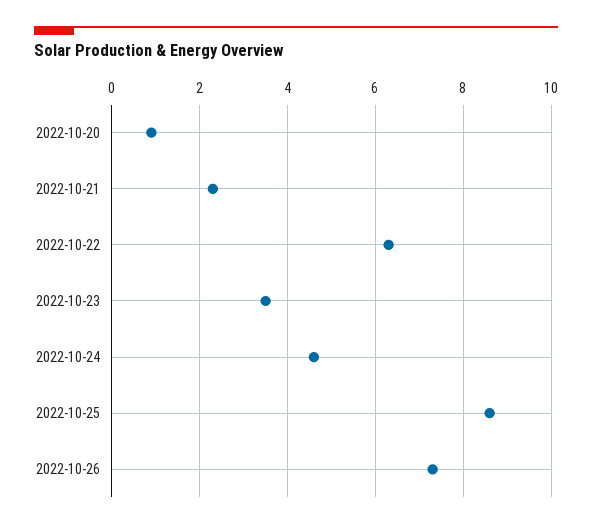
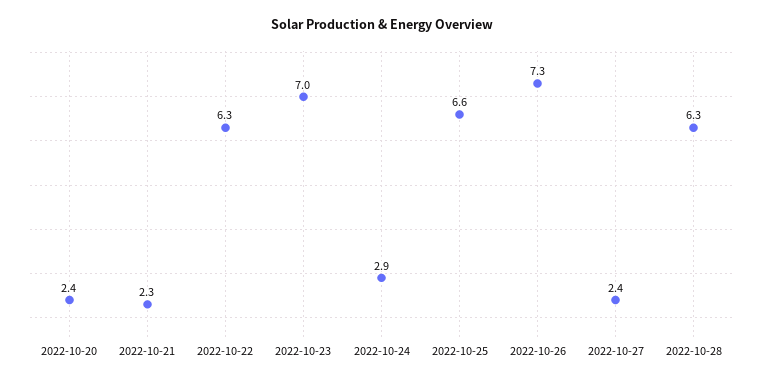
2022-10-20: 1 -> 2.4
2022-10-23: 3.5 -> 7
2022-10-24: 4.5 -> 2.9
2022-10-25: 8.5 -> 6.6
2022-10-27: none -> 2.4
2022-10-28: none -> 6.3

